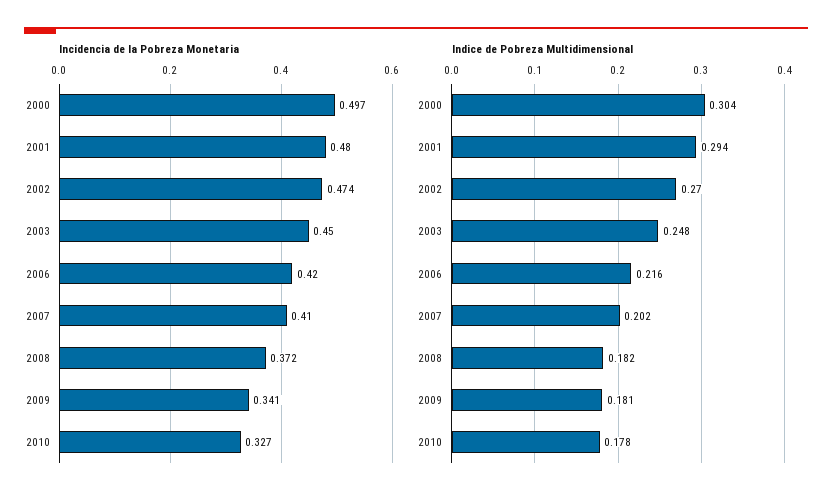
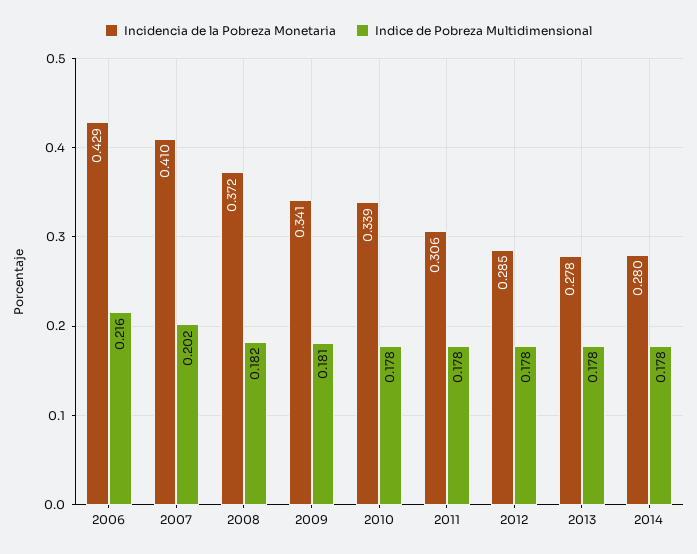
Incidencia de la Pobreza Monetaria, 2000: 0.497 -> none
Incidencia de la Pobreza Monetaria, 2001: 0.48 -> none
Incidencia de la Pobreza Monetaria, 2002: 0.474 -> none
Incidencia de la Pobreza Monetaria, 2003: 0.45 -> none
Incidencia de la Pobreza Monetaria, 2006: 0.42 -> 0.429
Incidencia de la Pobreza Monetaria, 2010: 0.327 -> 0.339
Indice de Pobreza Multidimensional, 2000: 0.304 -> none
Indice de Pobreza Multidimensional, 2001: 0.294 -> none
Indice de Pobreza Multidimensional, 2002: 0.27 -> none
Indice de Pobreza Multidimensional, 2003: 0.248 -> none
Incidencia de la Pobreza Monetaria, 2011: none -> 0.306
Indice de Pobreza Multidimensional, 2011: none -> 0.178
Incidencia de la Pobreza Monetaria, 2012: none -> 0.285
Indice de Pobreza Multidimensional, 2012: none -> 0.178
Incidencia de la Pobreza Monetaria, 2013: none -> 0.278
Indice de Pobreza Multidimensional, 2013: none -> 0.178
Incidencia de la Pobreza Monetaria, 2014: none -> 0.28
Indice de Pobreza Multidimensional, 2014: none -> 0.178

